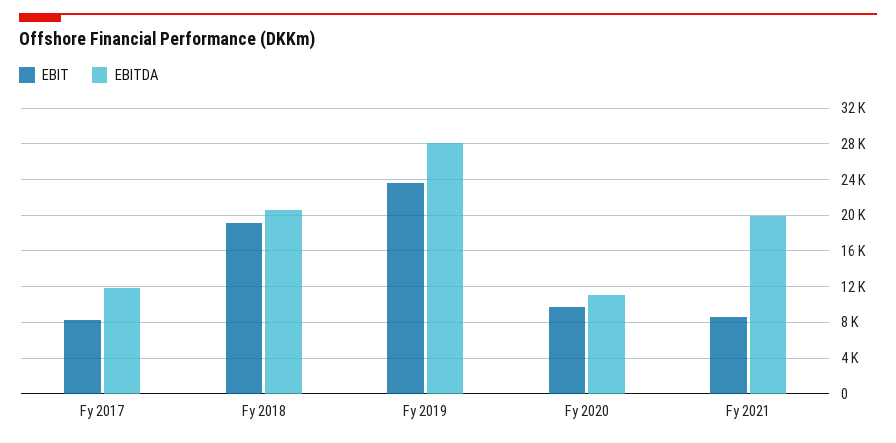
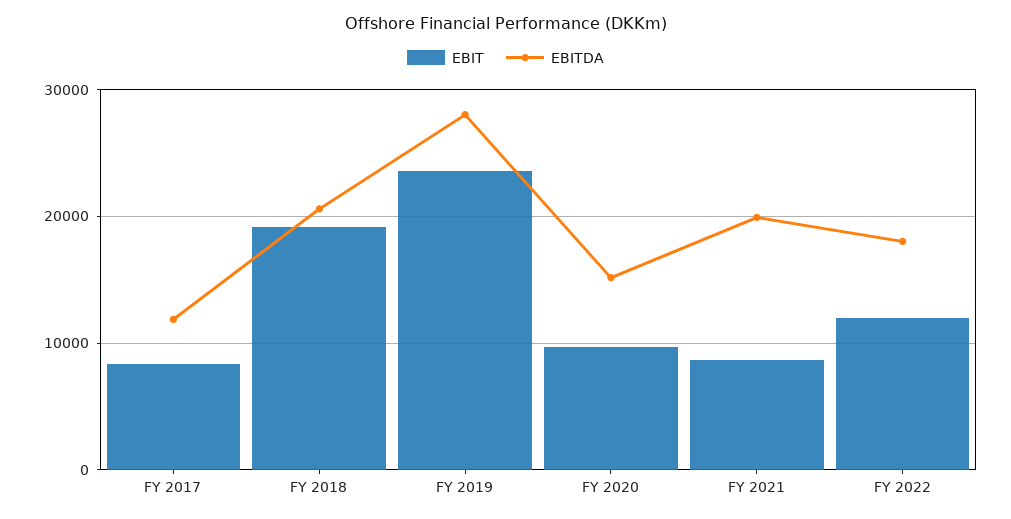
EBITDA, Fy 2020: 11000 -> 15000
EBIT, FY 2022: none -> 12000
EBITDA, FY 2022: none -> 18000

